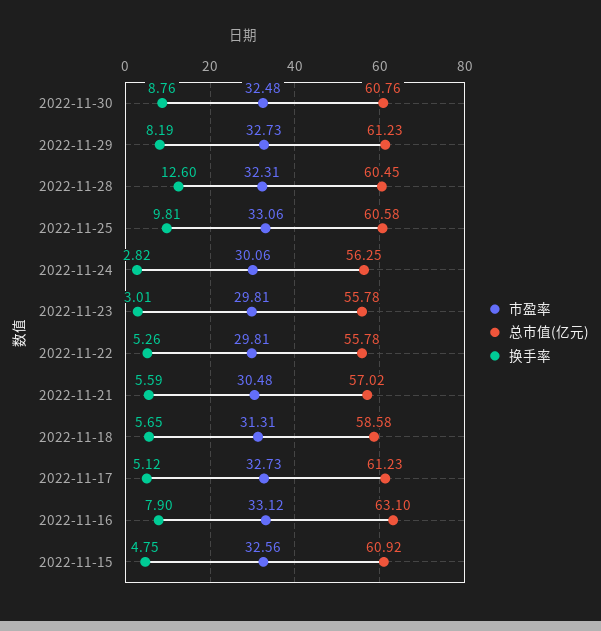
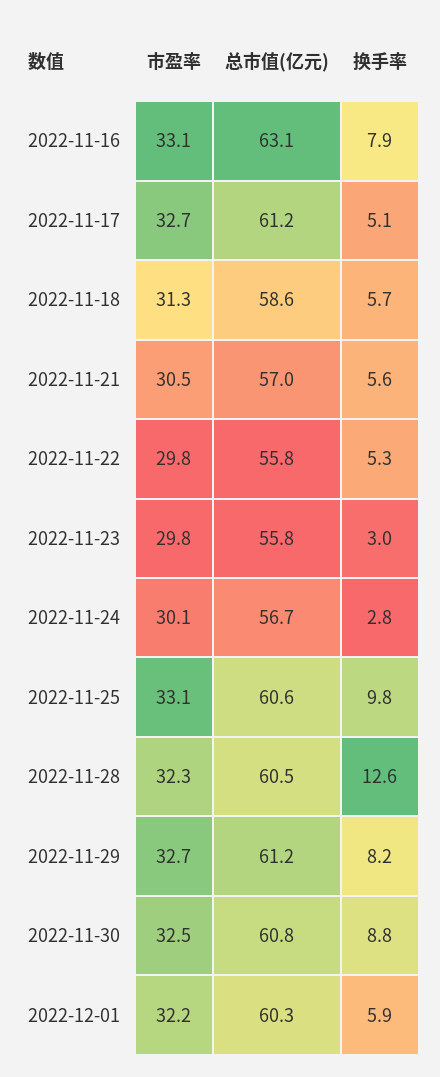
总市值(亿元), 2022-11-24: 56.25 -> 56.7
市盈率, 2022-11-15: 32.56 -> none
总市值(亿元), 2022-11-15: 60.92 -> none
换手率, 2022-11-15: 4.75 -> none
市盈率, 2022-12-01: none -> 32.2
总市值(亿元), 2022-12-01: none -> 60.3
换手率, 2022-12-01: none -> 5.9

